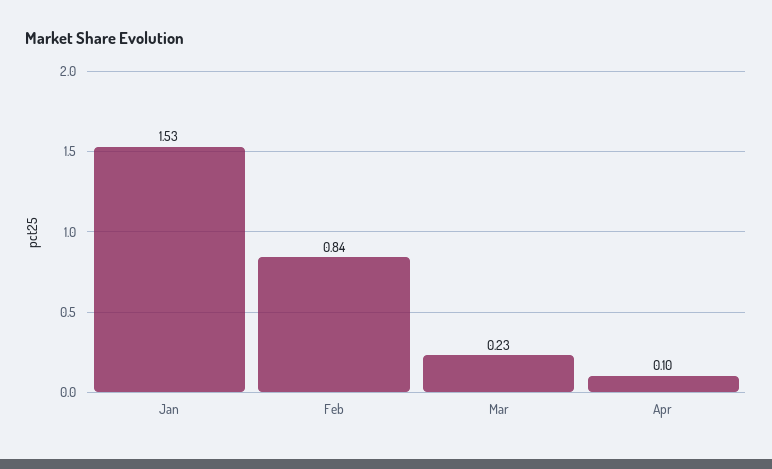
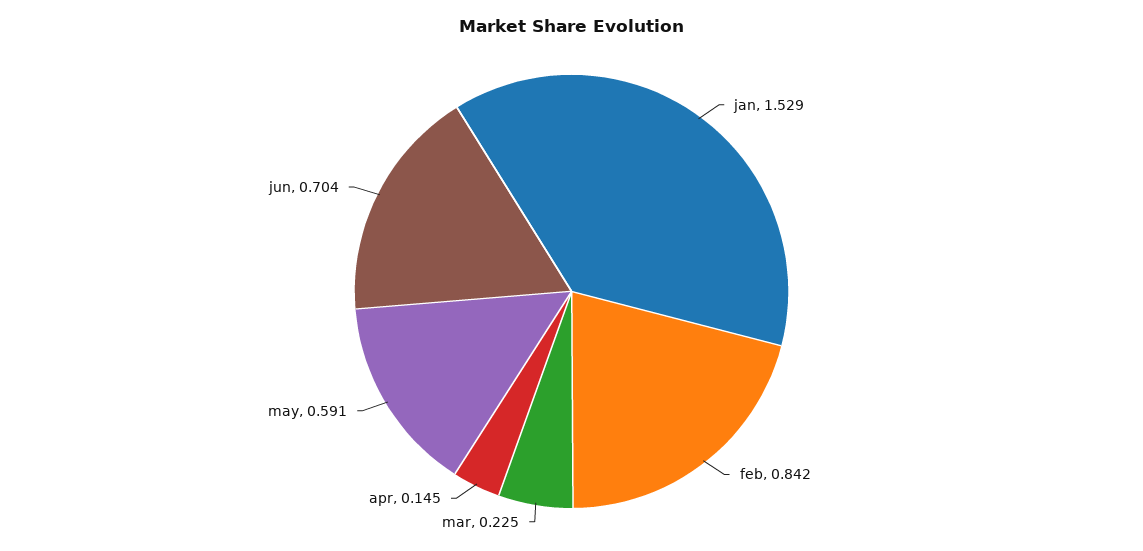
Apr: 0.1 -> 0.145
may: none -> 0.591
jun: none -> 0.704

